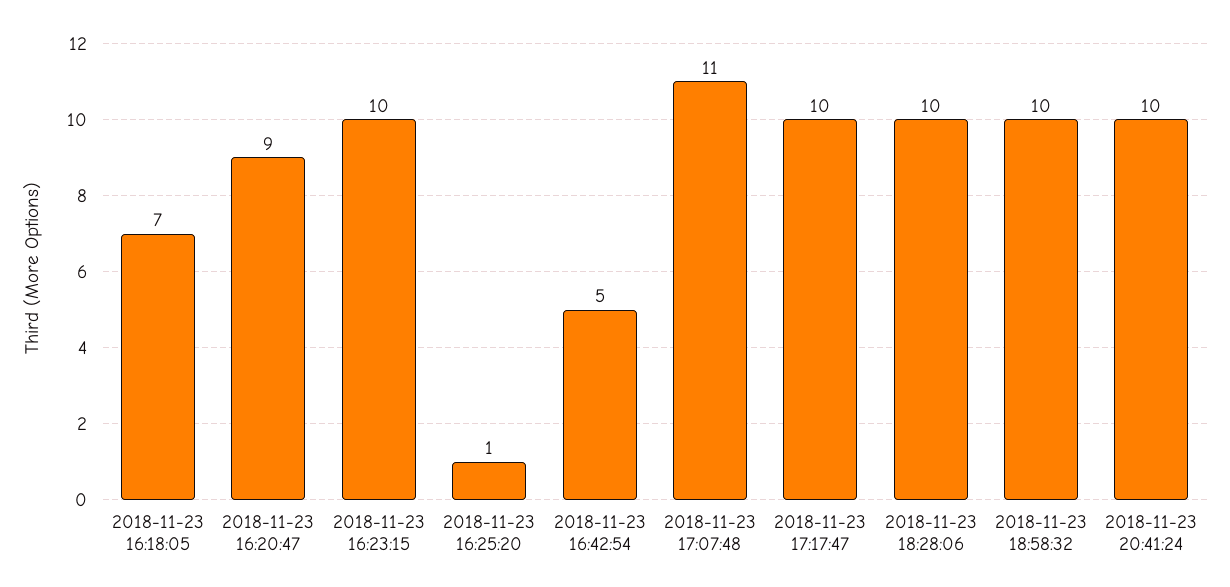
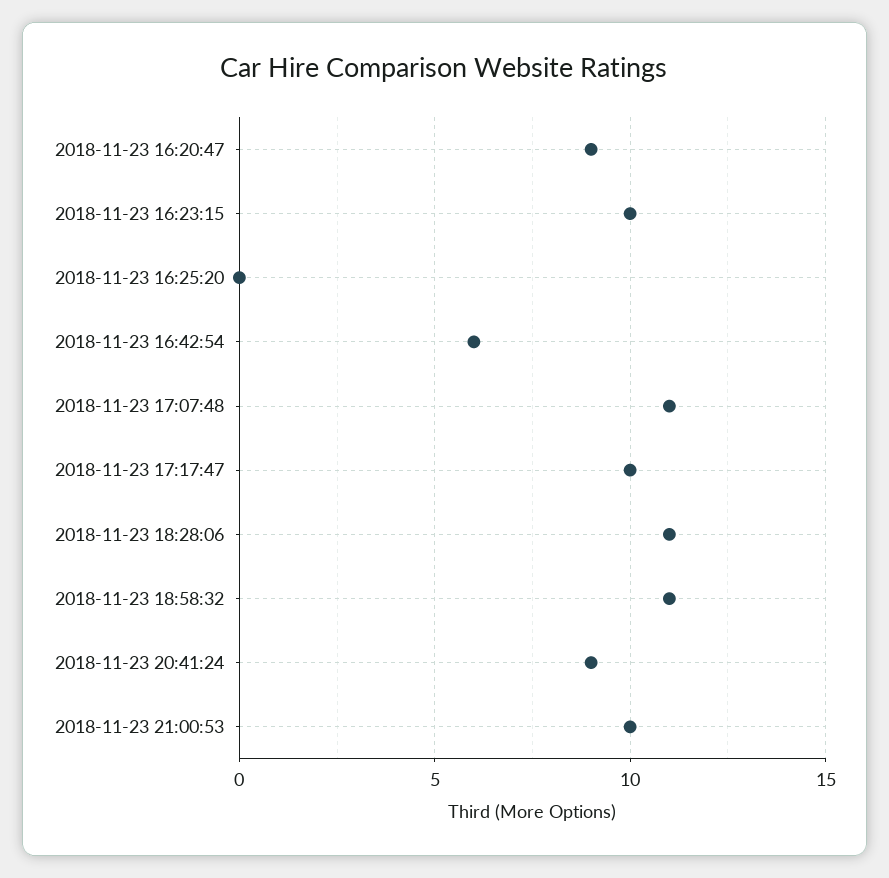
2018-11-23 16:18:05: 7 -> none
2018-11-23 16:25:20: 1 -> 0
2018-11-23 16:42:54: 5 -> 6
2018-11-23 18:28:06: 10 -> 11
2018-11-23 18:58:32: 10 -> 11
2018-11-23 20:41:24: 10 -> 9
2018-11-23 21:00:53: none -> 10

